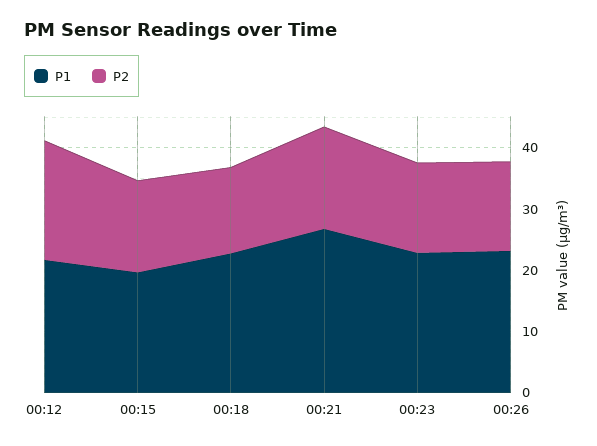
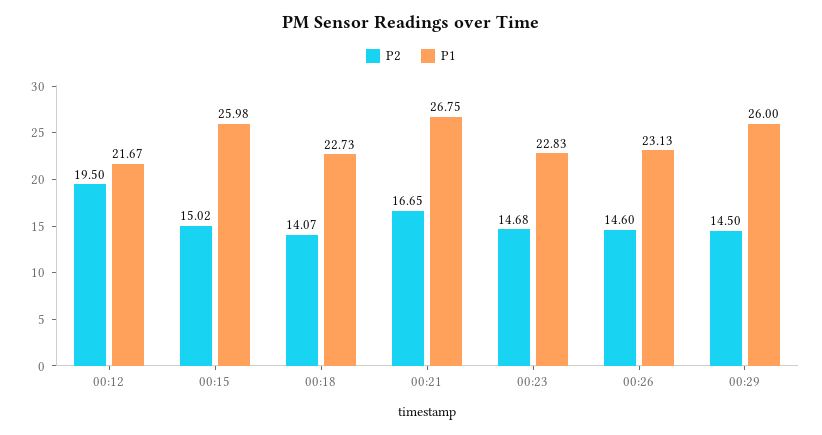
P1, 00:15: 20 -> 25.98
P2, 00:29: none -> 14.5
P1, 00:29: none -> 26

